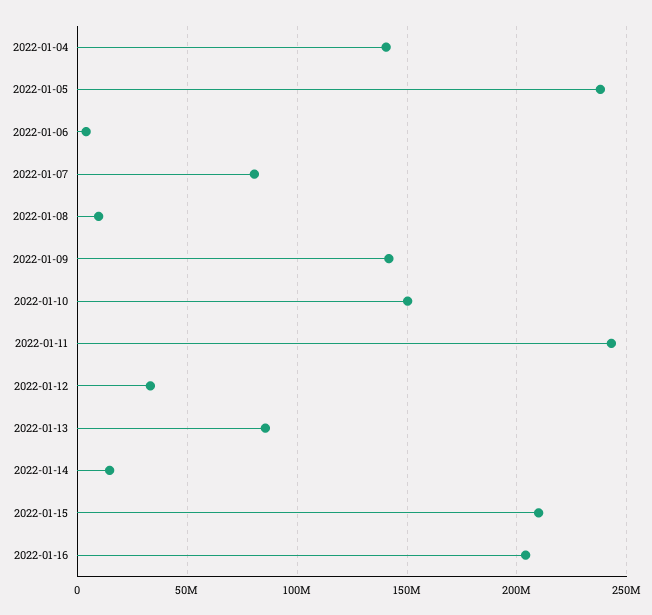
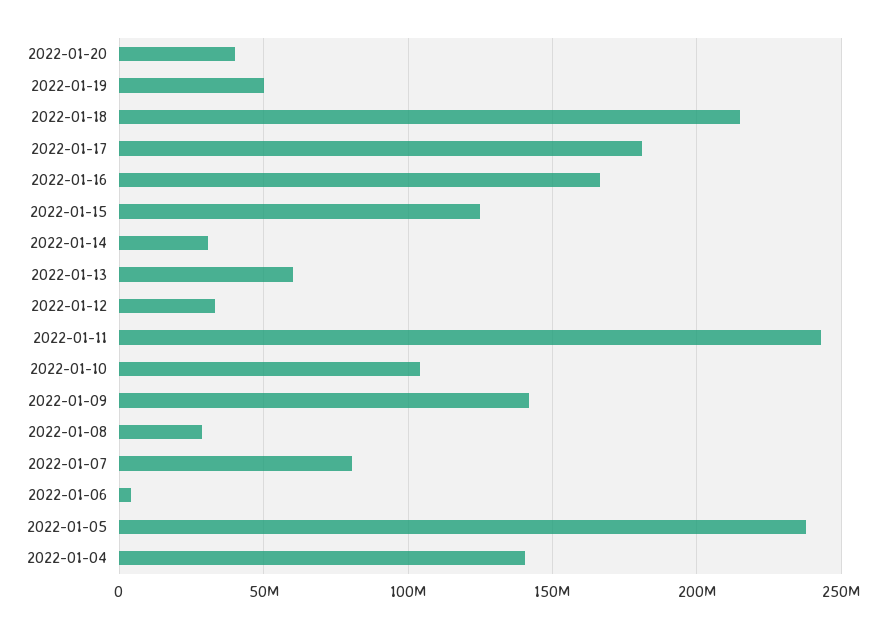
2022-01-08: 10000000 -> 30000000
2022-01-10: 150000000 -> 105000000
2022-01-13: 85000000 -> 60000000
2022-01-14: 15000000 -> 30000000
2022-01-15: 210000000 -> 125000000
2022-01-16: 205000000 -> 165000000
2022-01-20: none -> 40000000
2022-01-19: none -> 50000000
2022-01-18: none -> 215000000
2022-01-17: none -> 180000000

